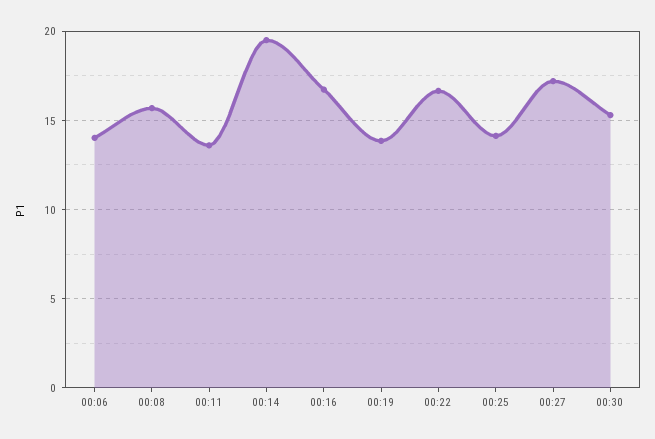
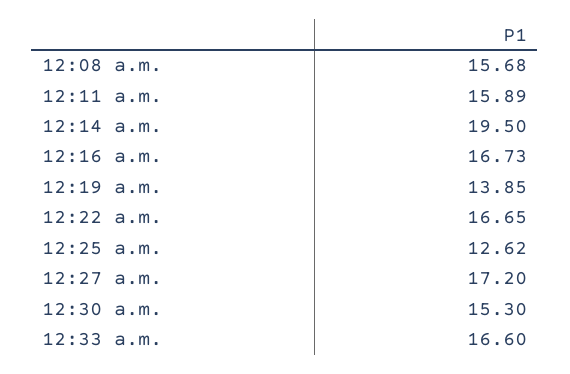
00:06: 14 -> none
00:11: 13.5 -> 15.89
00:25: 14 -> 12.62
12:33 a.m.: none -> 16.6

